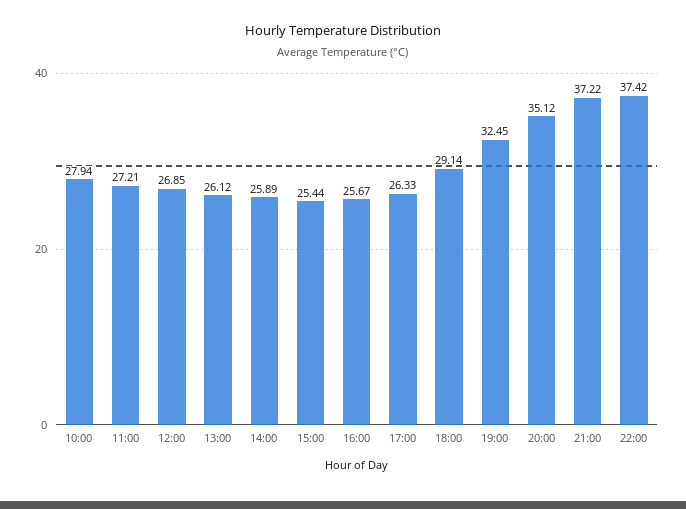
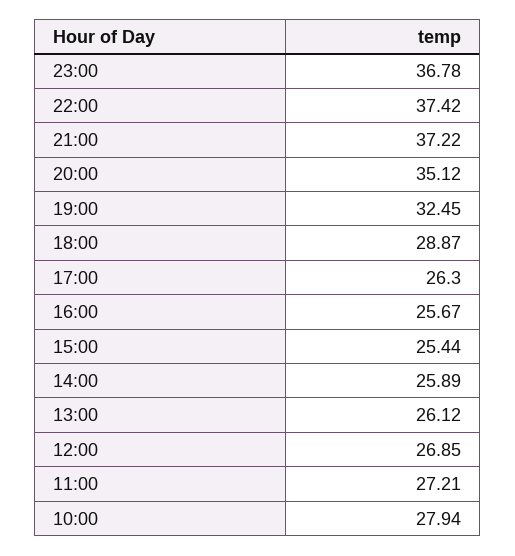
17:00: 26.33 -> 26.3
18:00: 29.14 -> 28.87
23:00: none -> 36.78

